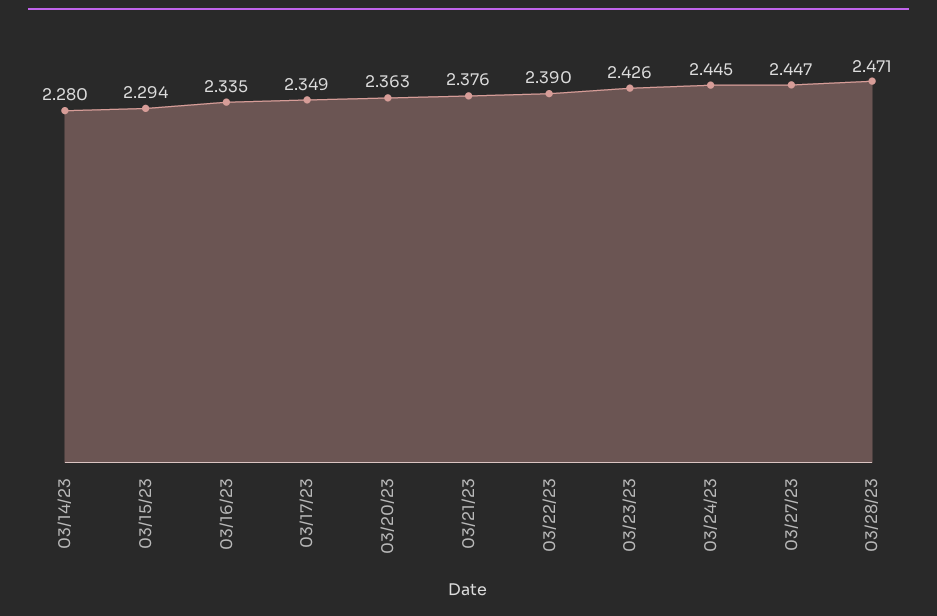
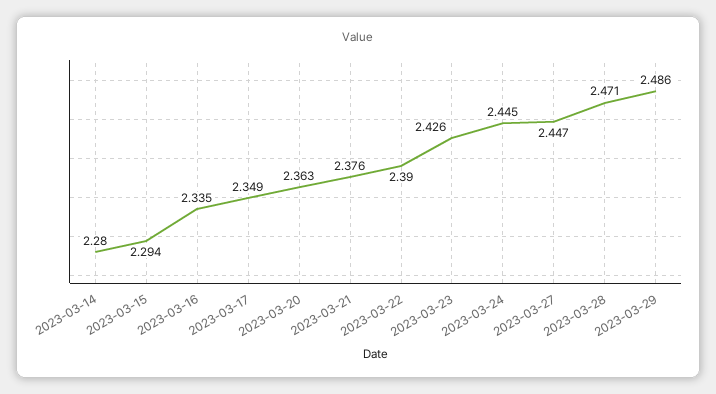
2023-03-29: none -> 2.486

